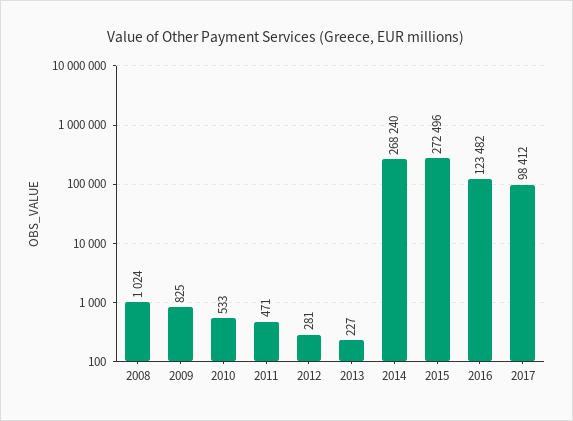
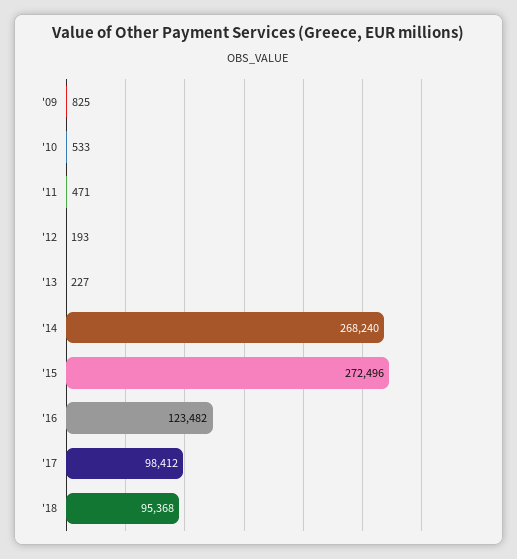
2008: 1024 -> none
2012: 281 -> 193
'18: none -> 95368

